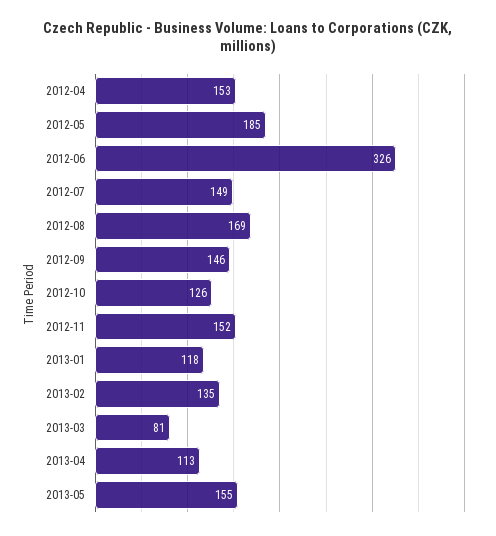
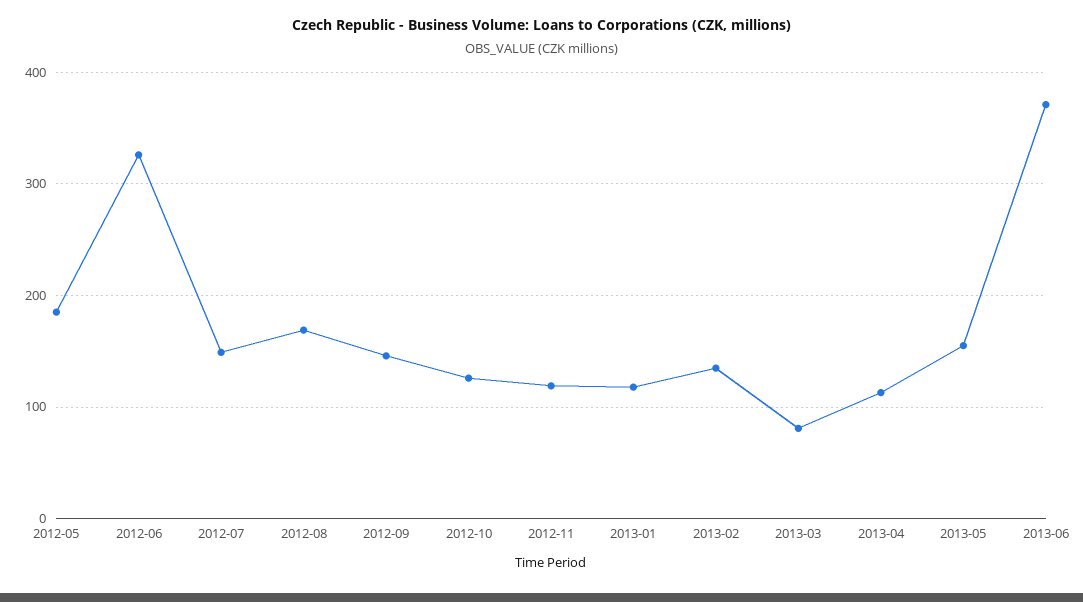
2012-04: 153 -> none
2012-11: 152 -> 120
2013-06: none -> 370

